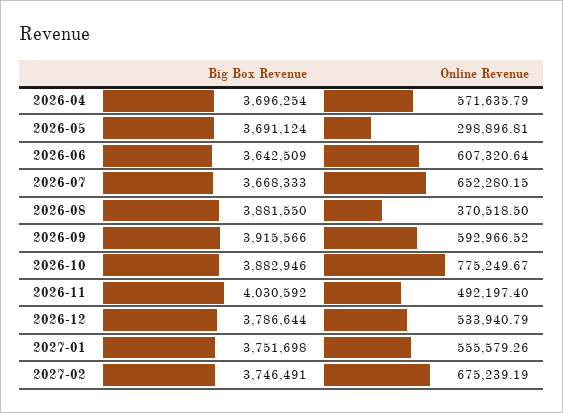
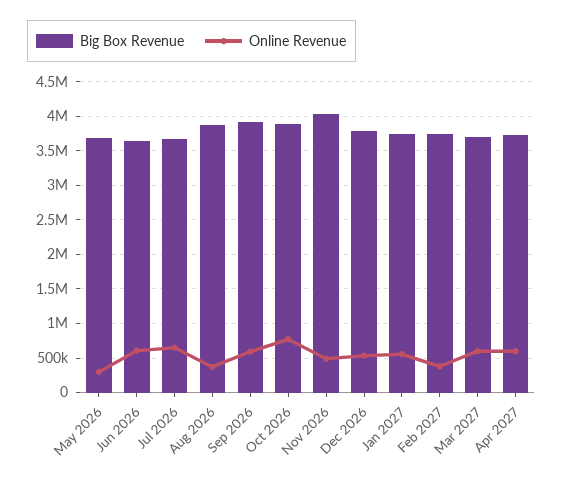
Big Box Revenue, 2026-04: 3696254 -> none
Online Revenue, 2026-04: 571635.79 -> none
Online Revenue, 2027-02: 675239.19 -> 400000
Big Box Revenue, Mar 2027: none -> 3700000
Online Revenue, Mar 2027: none -> 600000
Big Box Revenue, Apr 2027: none -> 3700000
Online Revenue, Apr 2027: none -> 600000

